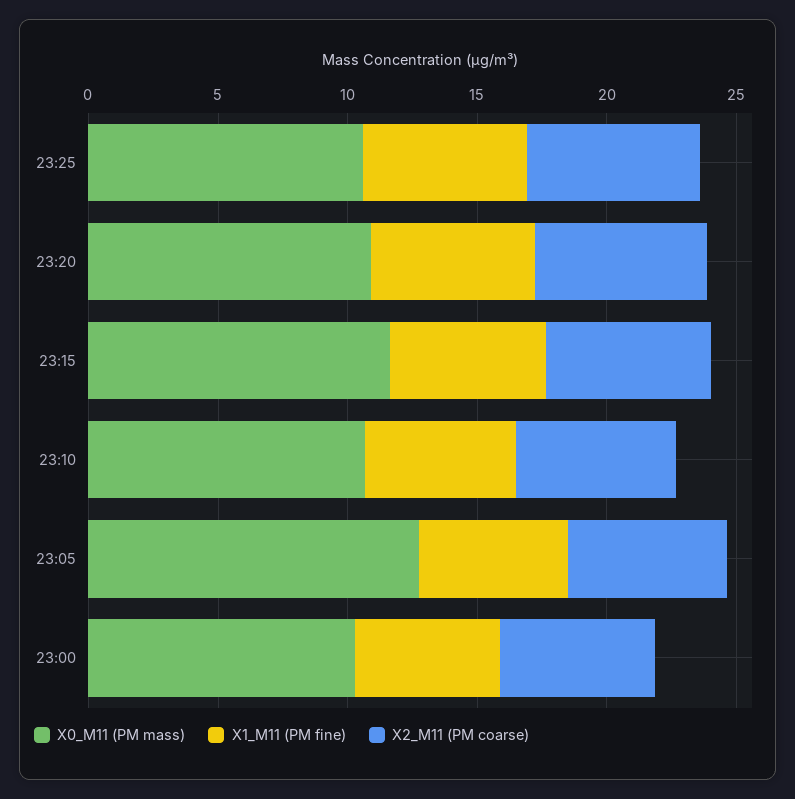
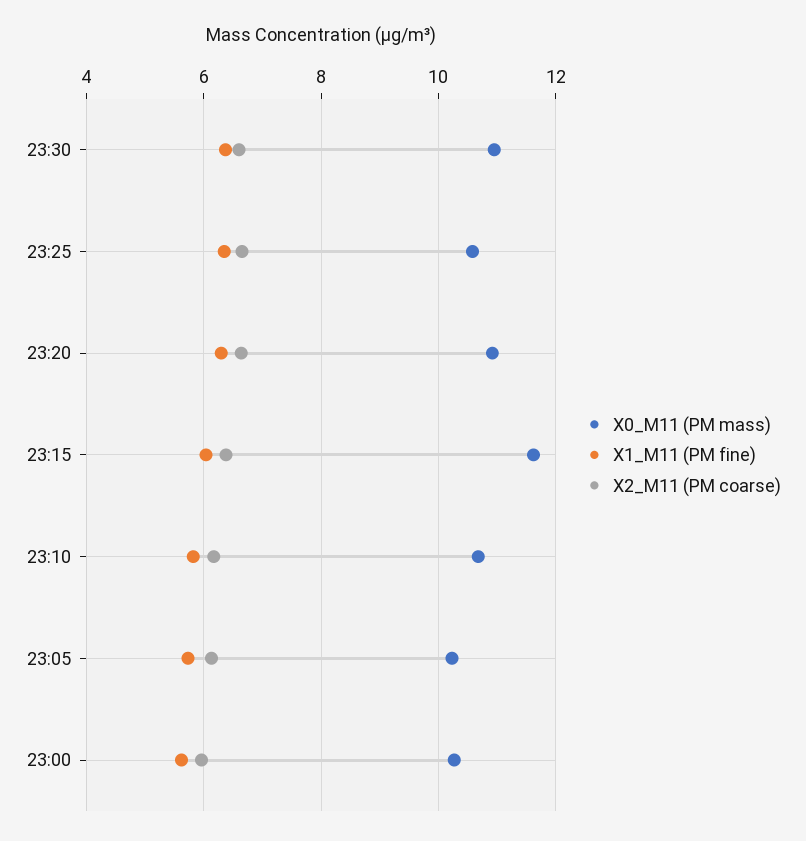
X0_M11 (PM mass), 23:05: 13 -> 10.2
X0_M11 (PM mass), 23:30: none -> 11
X1_M11 (PM fine), 23:30: none -> 6.4
X2_M11 (PM coarse), 23:30: none -> 6.6

